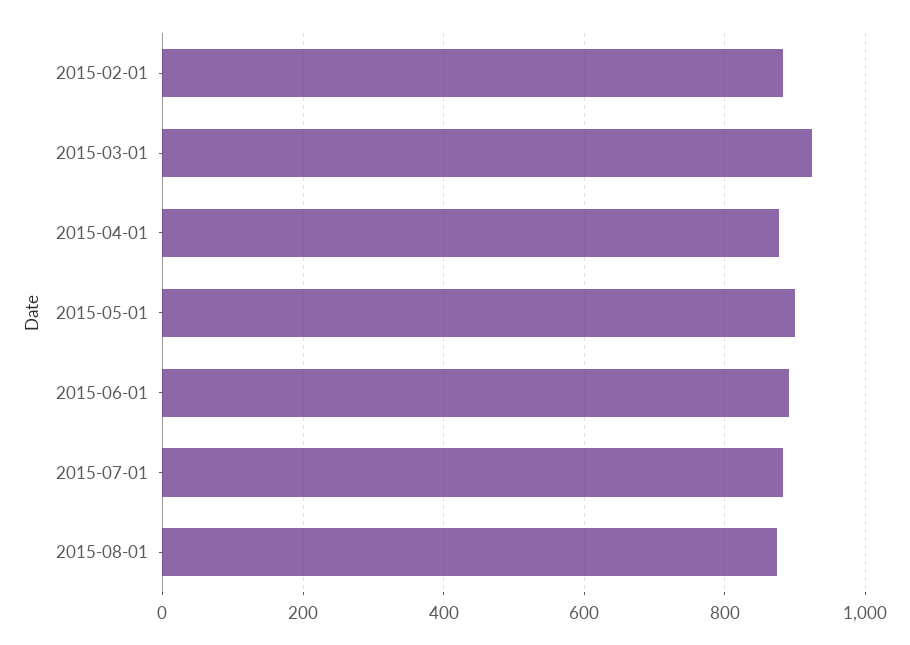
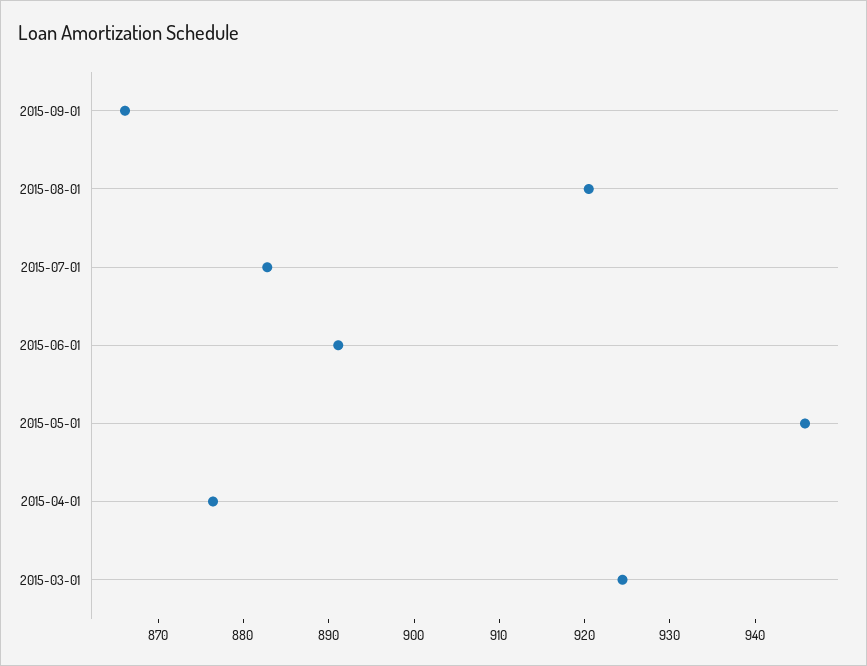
2015-02-01: 880 -> none
2015-05-01: 900 -> 946
2015-08-01: 880 -> 920
2015-09-01: none -> 866

